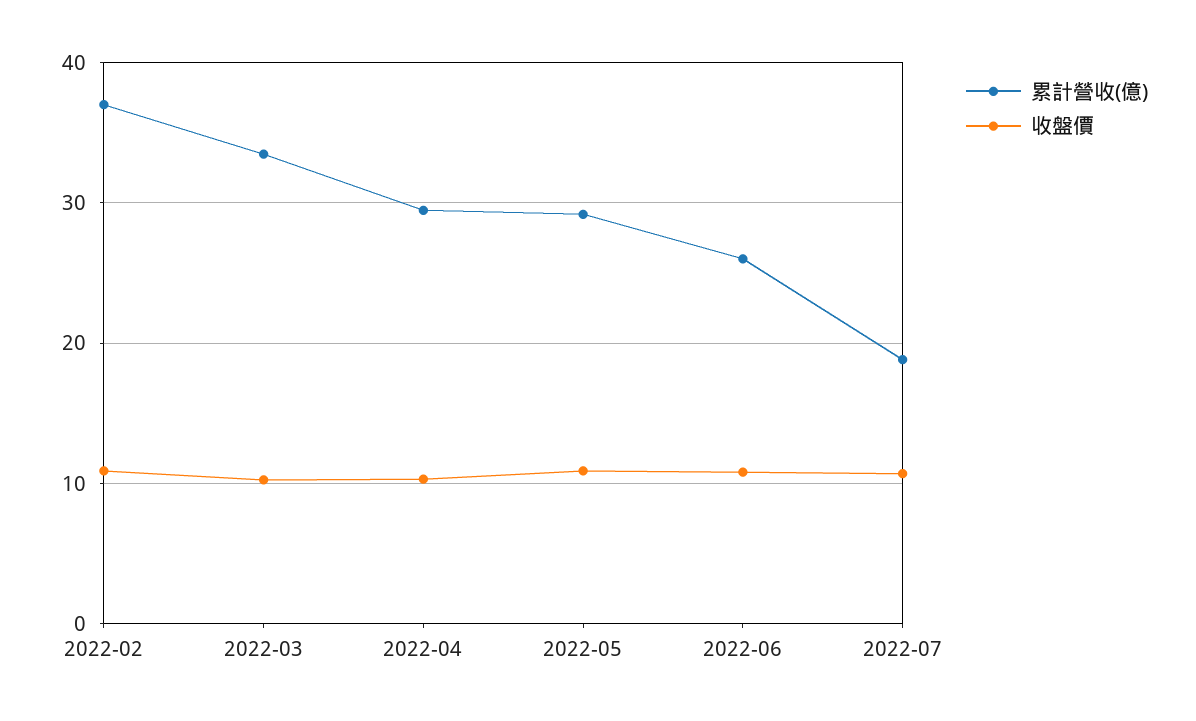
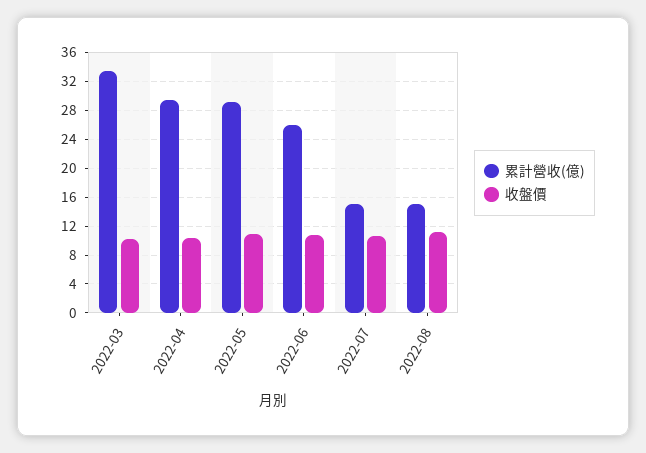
累計營收(億), 2022-02: 37 -> none
收盤價, 2022-02: 11 -> none
累計營收(億), 2022-07: 19 -> 15
累計營收(億), 2022-08: none -> 15
收盤價, 2022-08: none -> 11

